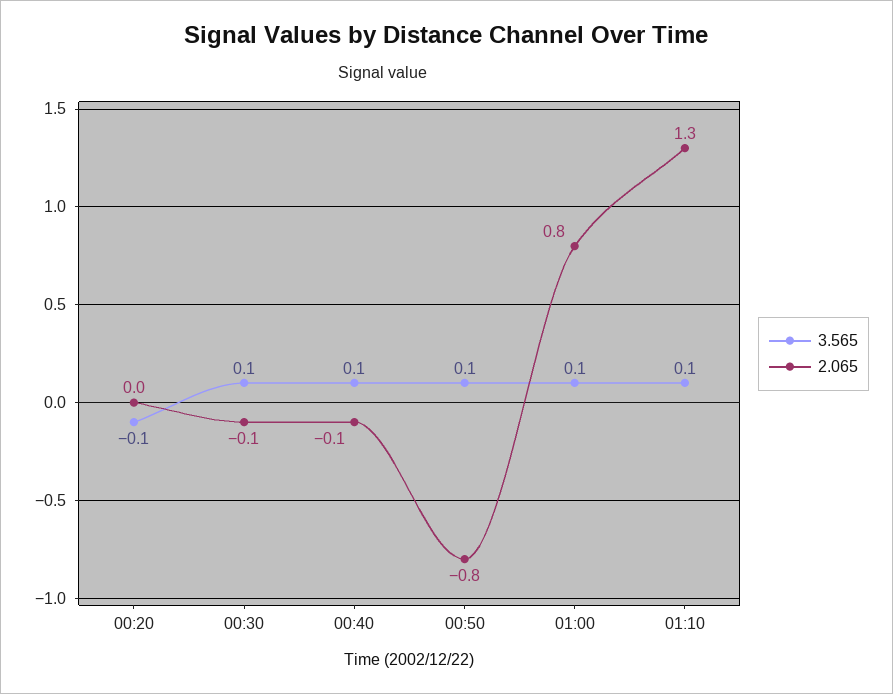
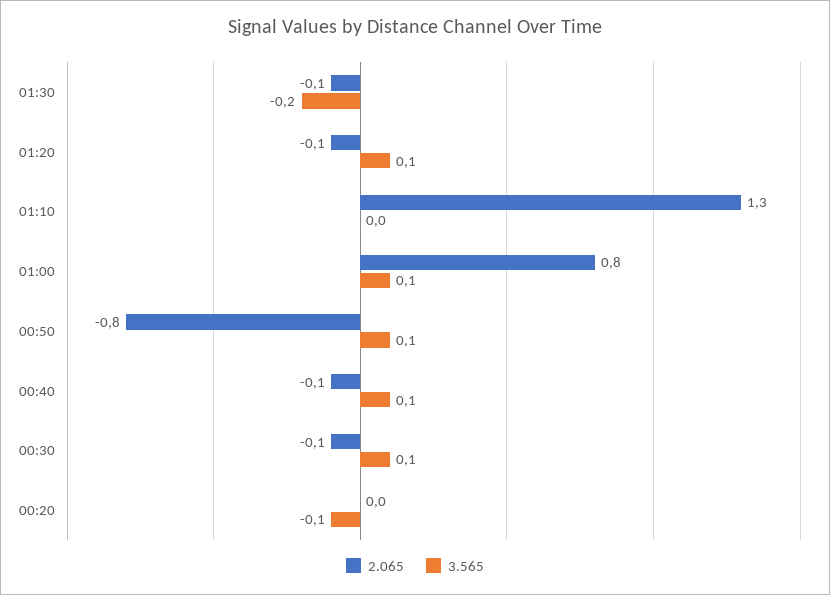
3.565, 01:10: 0.1 -> 0
2.065, 01:30: none -> -0.1
3.565, 01:30: none -> -0.2
2.065, 01:20: none -> -0.1
3.565, 01:20: none -> 0.1

